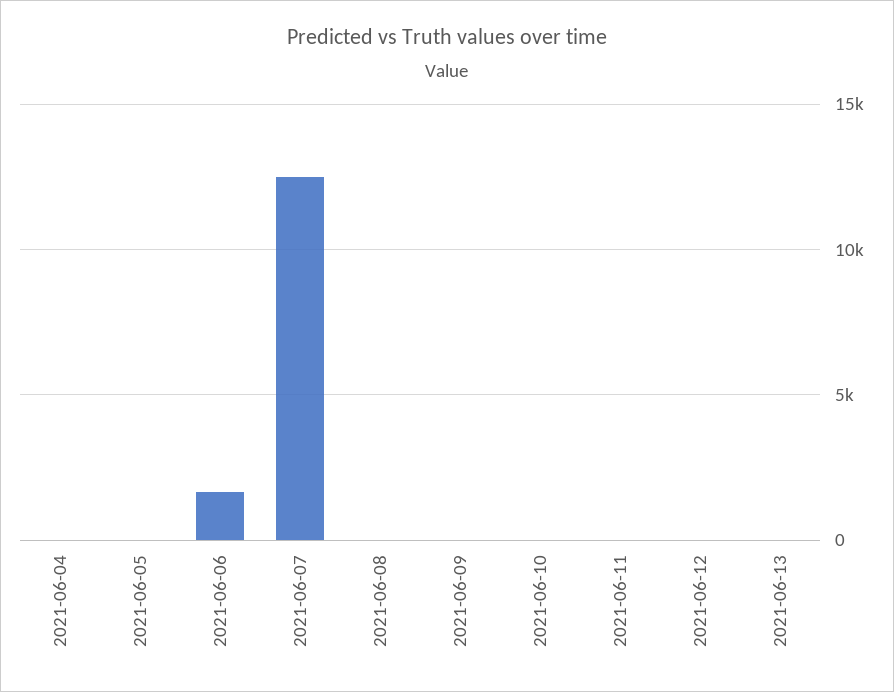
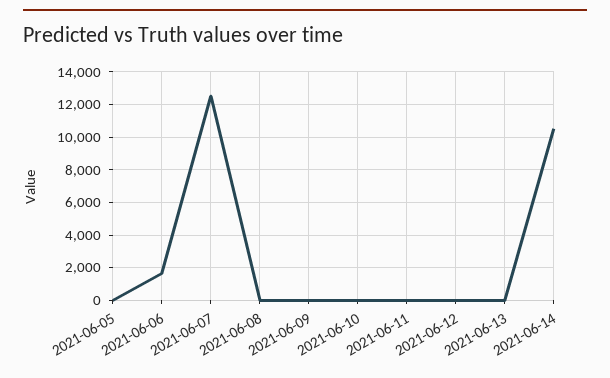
2021-06-04: 0 -> none
2021-06-14: none -> 10500

